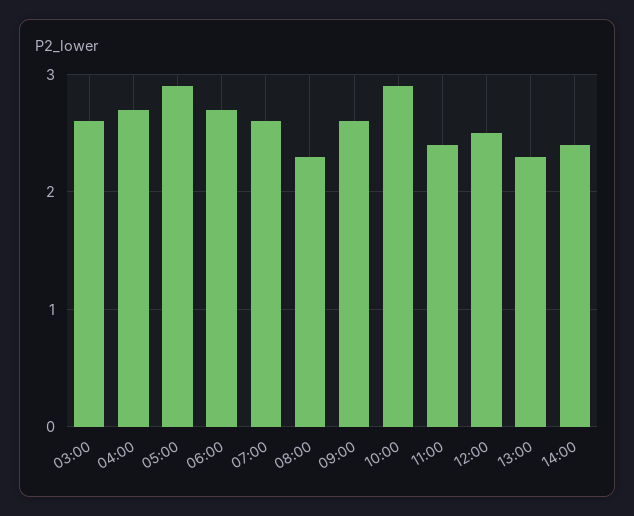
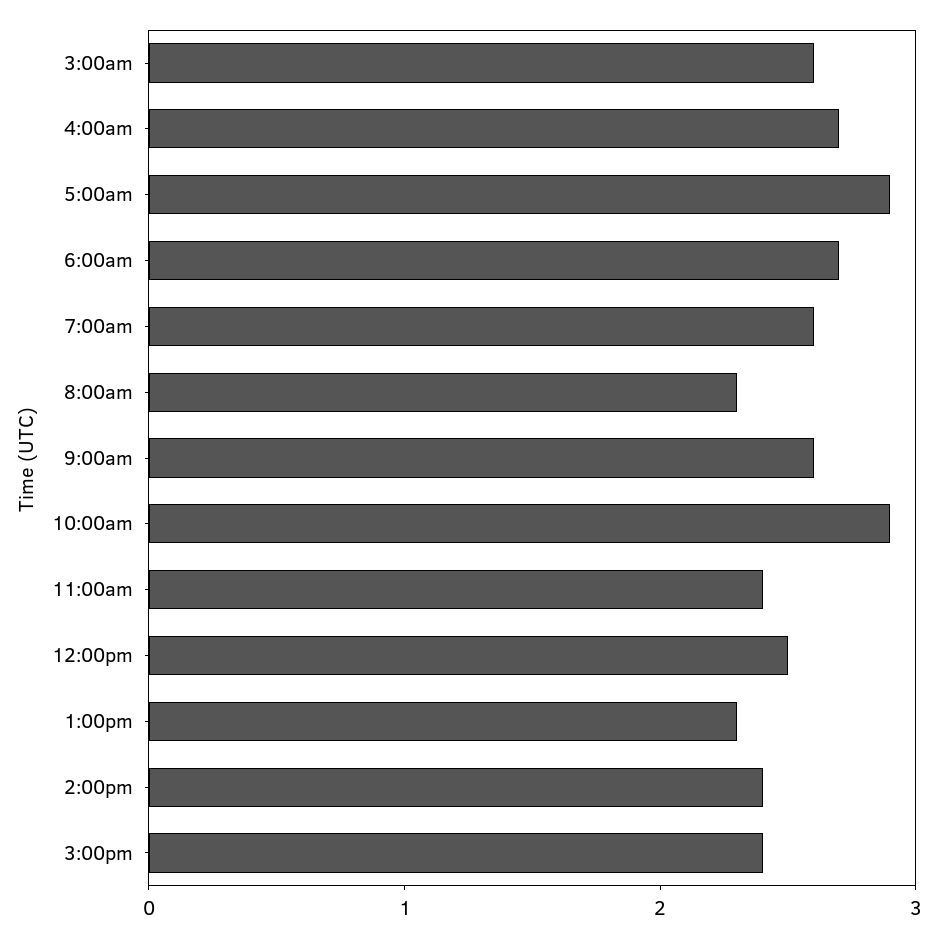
3:00pm: none -> 2.4

